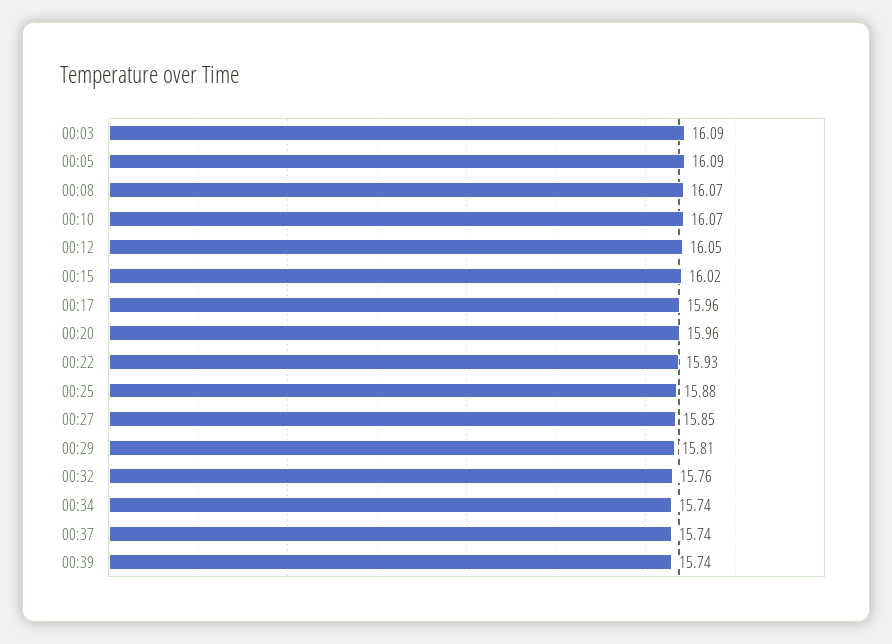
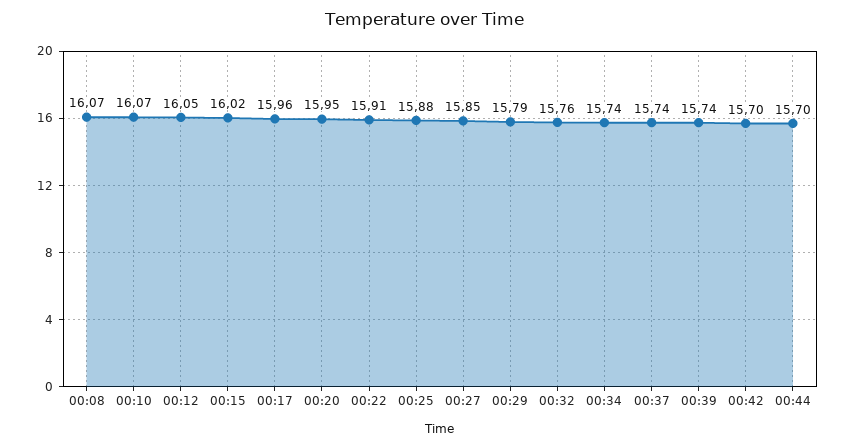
00:03: 16.09 -> none
00:05: 16.09 -> none
00:20: 15.96 -> 15.95
00:22: 15.93 -> 15.91
00:29: 15.81 -> 15.79
00:42: none -> 15.7
00:44: none -> 15.7

